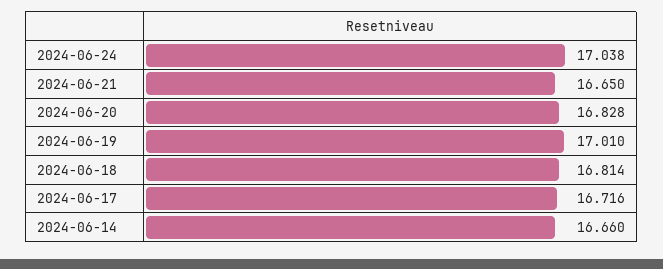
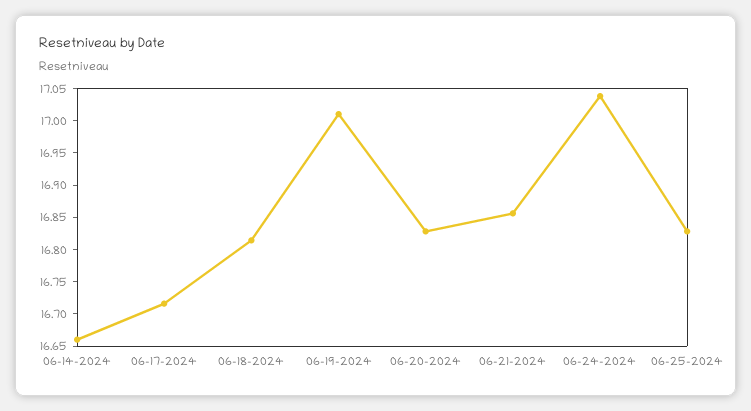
2024-06-21: 16.65 -> 16.85
06-25-2024: none -> 16.825

